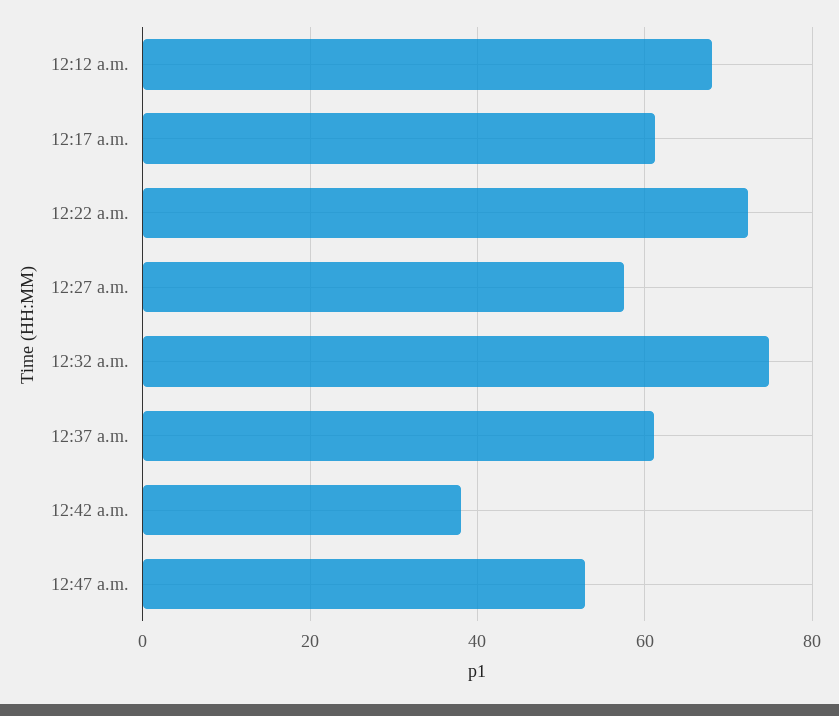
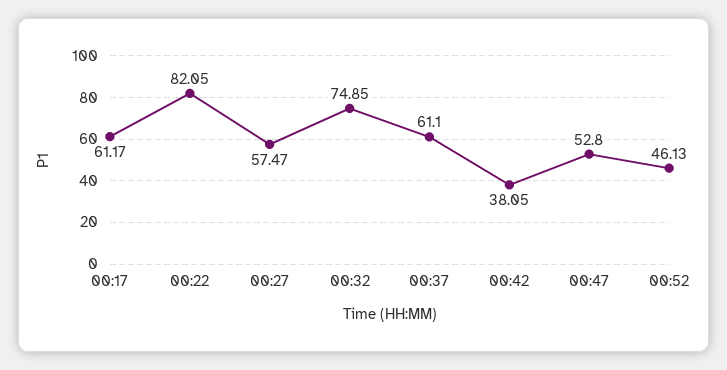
12:12 a.m.: 68 -> none
12:22 a.m.: 72 -> 82.05
00:52: none -> 46.13

